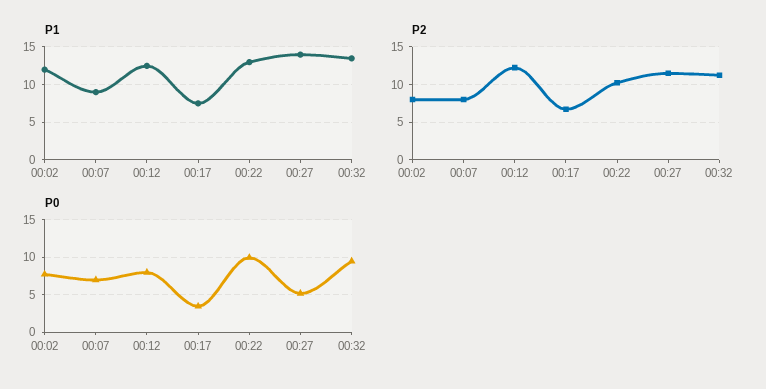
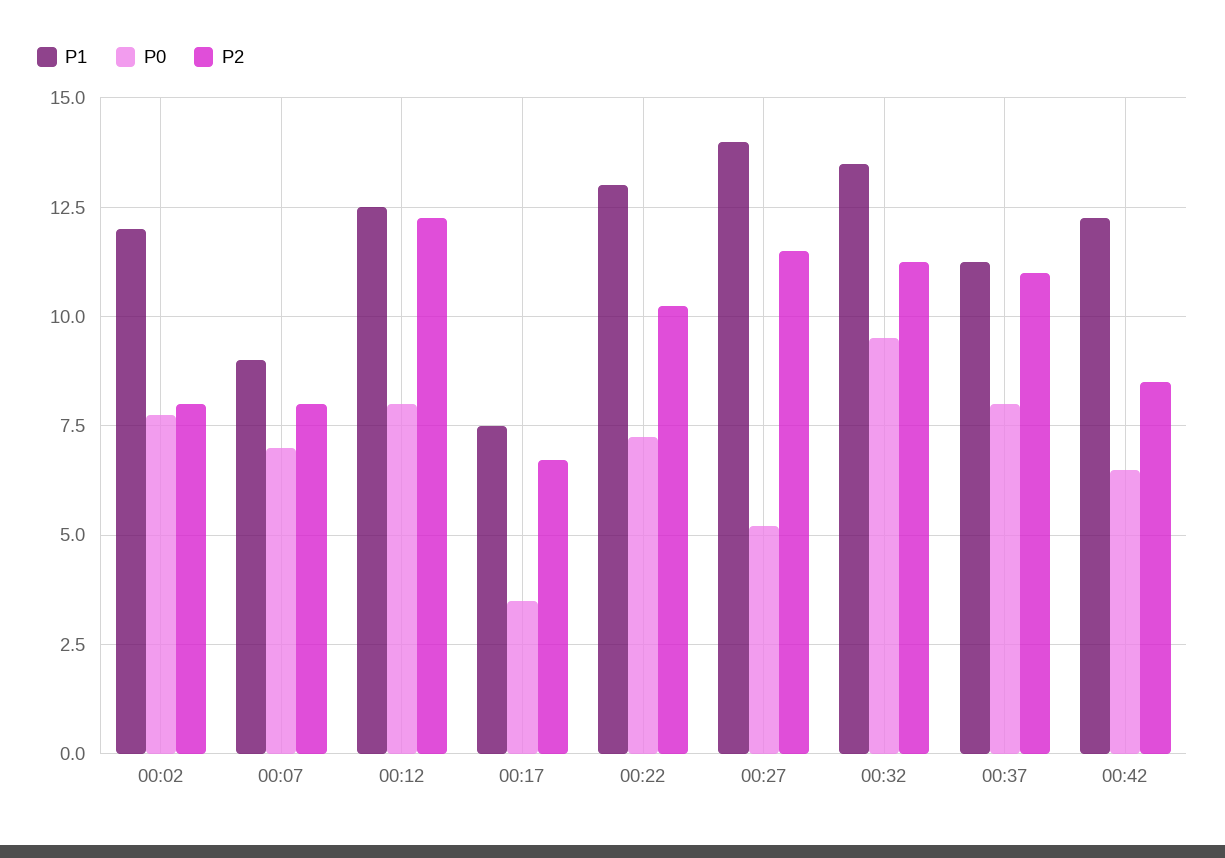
P0, 00:22: 10 -> 7.25
P1, 00:37: none -> 11.25
P0, 00:37: none -> 8
P2, 00:37: none -> 11
P1, 00:42: none -> 12.25
P0, 00:42: none -> 6.5
P2, 00:42: none -> 8.5

